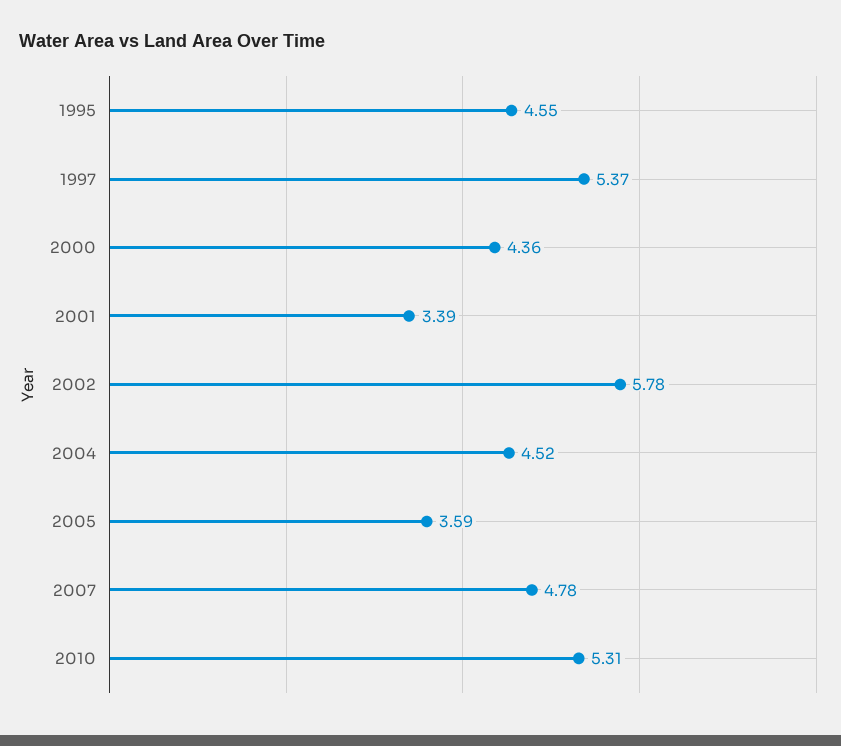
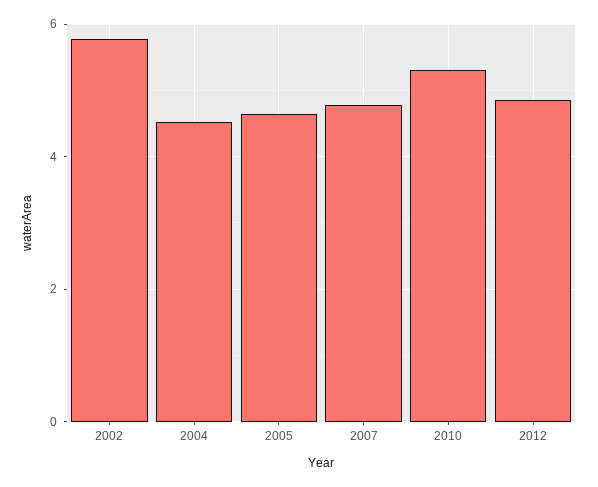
1995: 4.55 -> none
1997: 5.37 -> none
2000: 4.36 -> none
2001: 3.39 -> none
2005: 3.59 -> 4.6
2012: none -> 4.8

